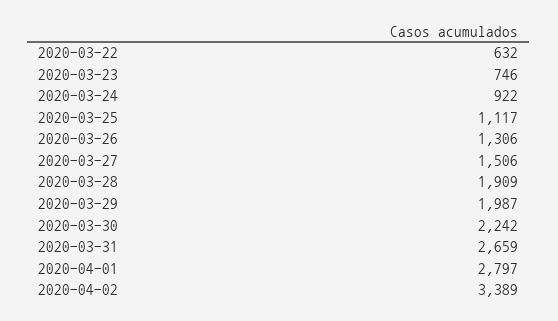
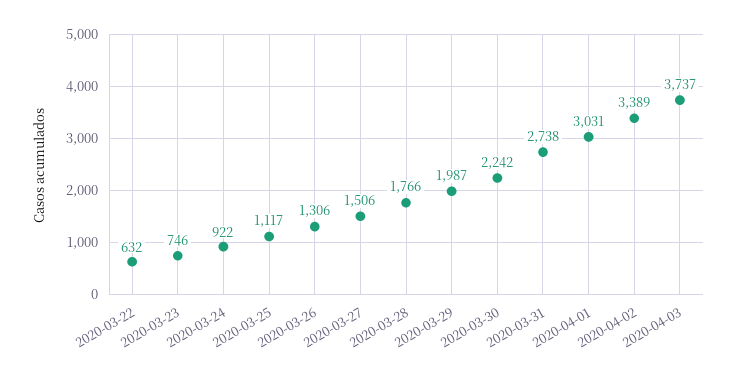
2020-03-28: 1909 -> 1766
2020-03-31: 2659 -> 2738
2020-04-01: 2797 -> 3031
2020-04-03: none -> 3737

